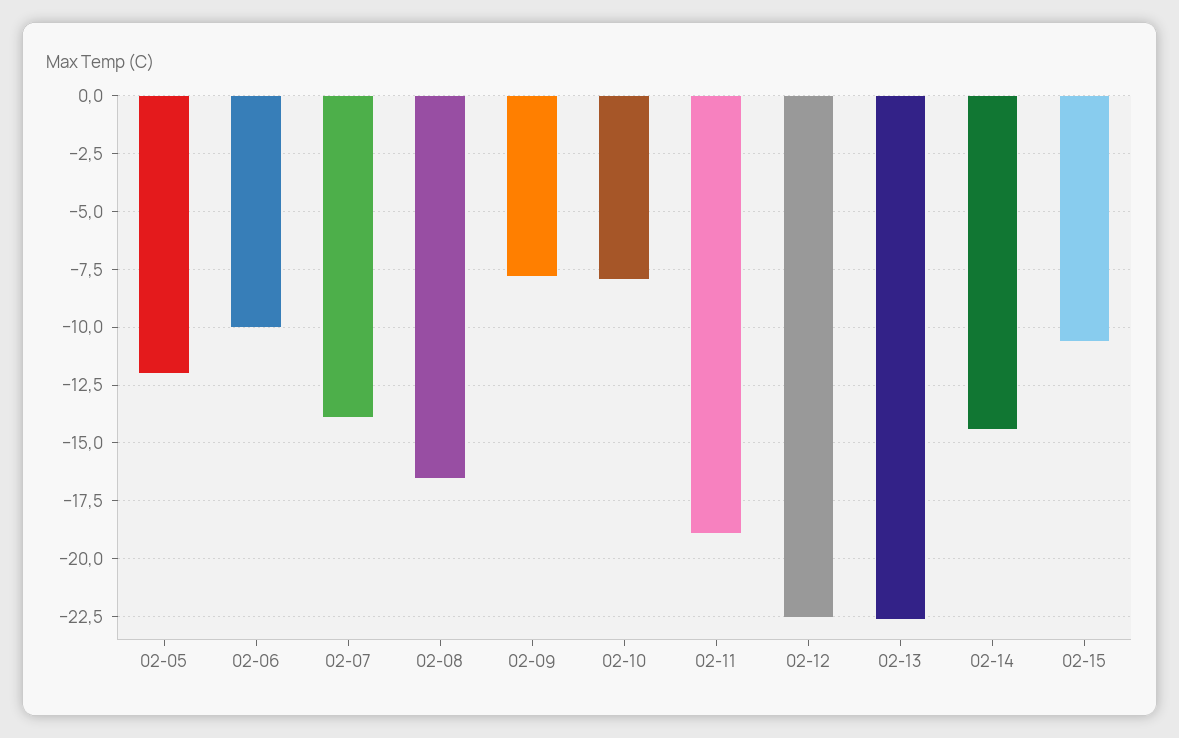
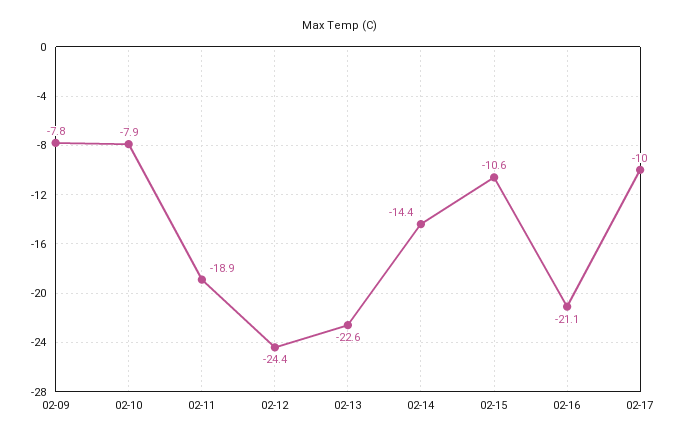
02-05: -12 -> none
02-06: -10 -> none
02-07: -14 -> none
02-08: -16.5 -> none
02-12: -22.5 -> -24.4
02-16: none -> -21.1
02-17: none -> -10

